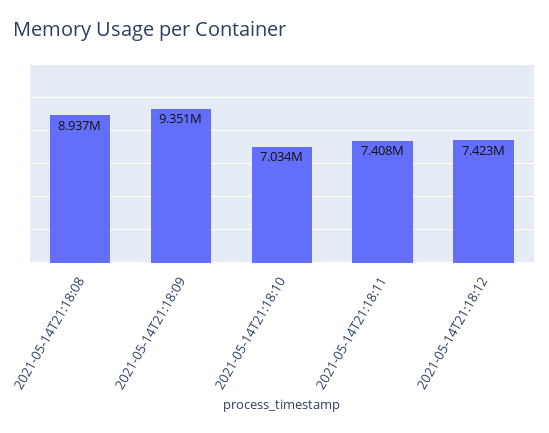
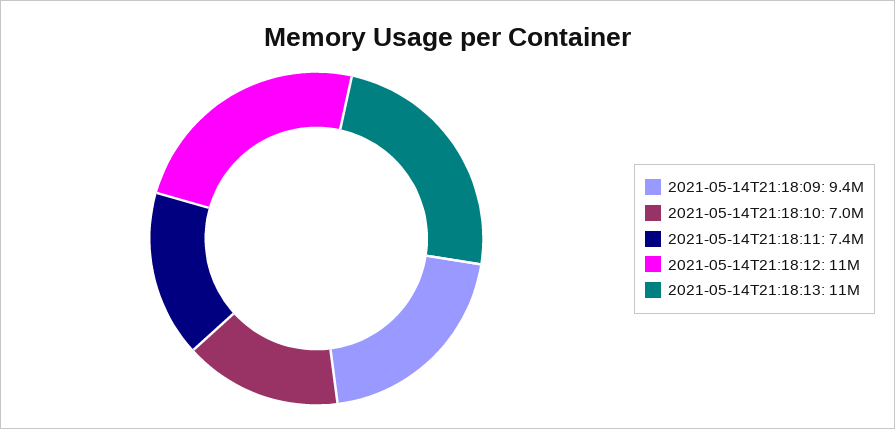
2021-05-14T21:18:08: 8937000 -> none
2021-05-14T21:18:12: 7423000 -> 11000000
2021-05-14T21:18:13: none -> 11000000

